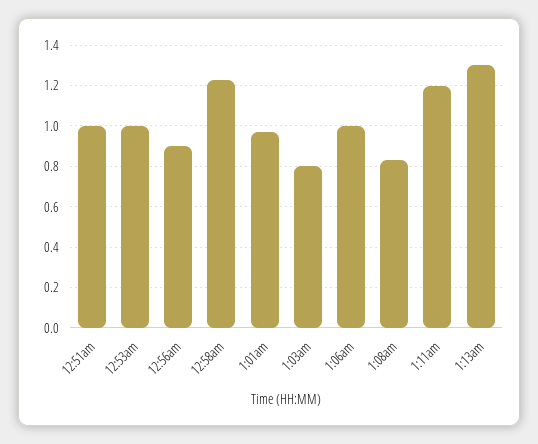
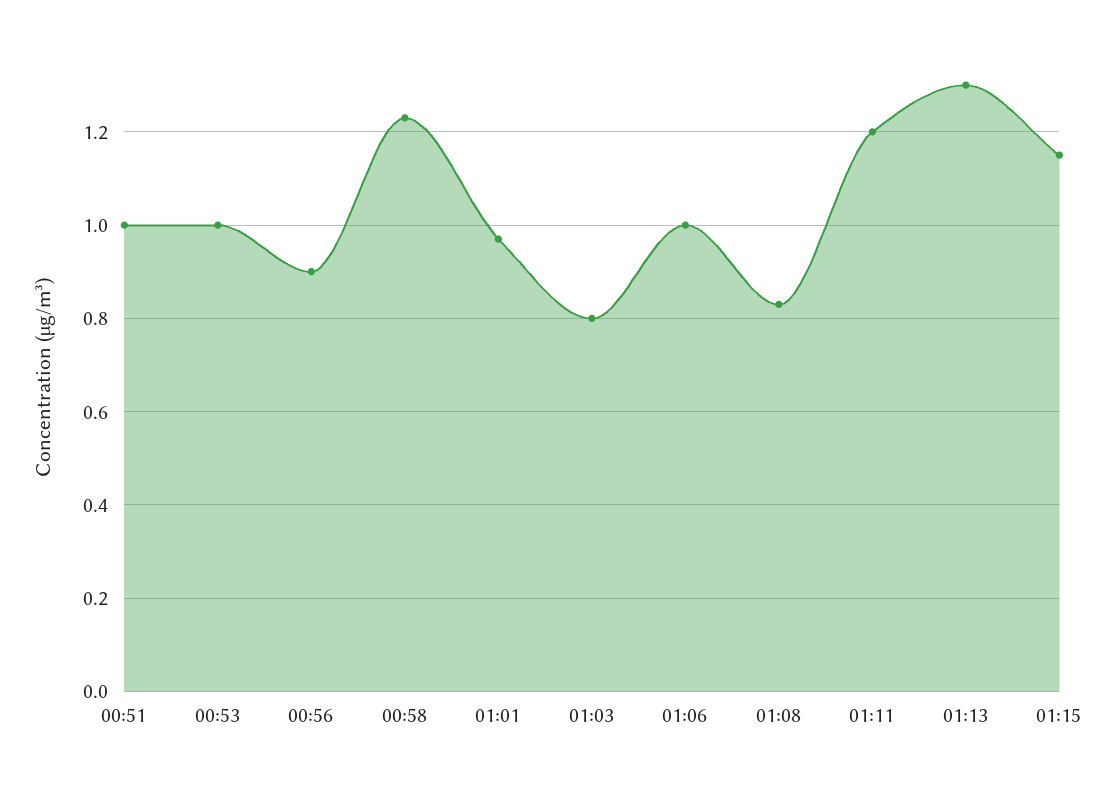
01:15: none -> 1.15

